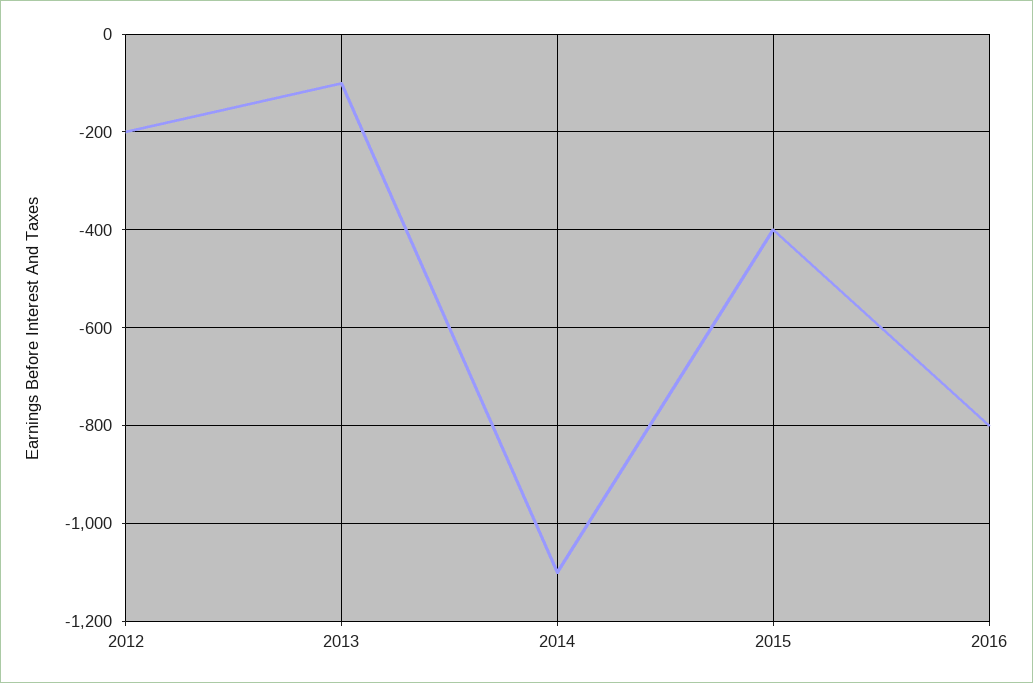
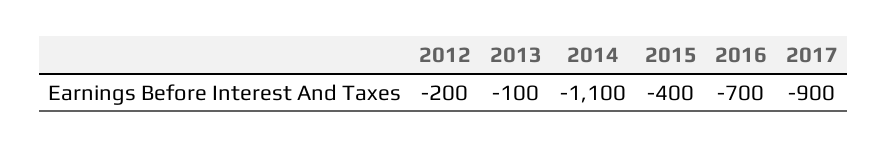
2016: -800 -> -700
2017: none -> -900

